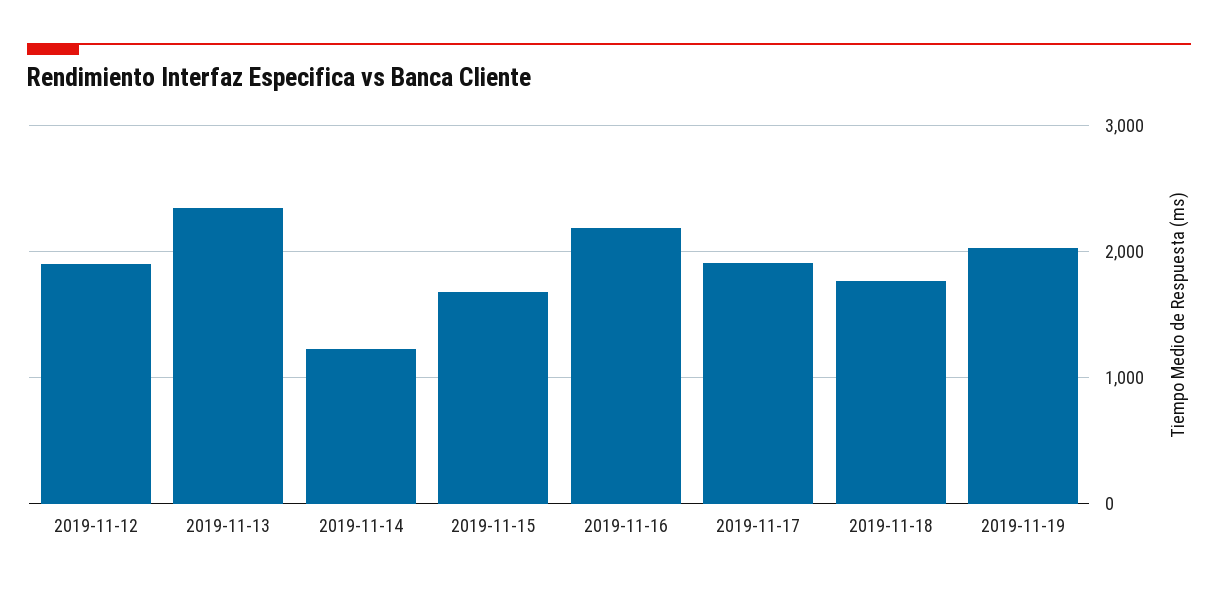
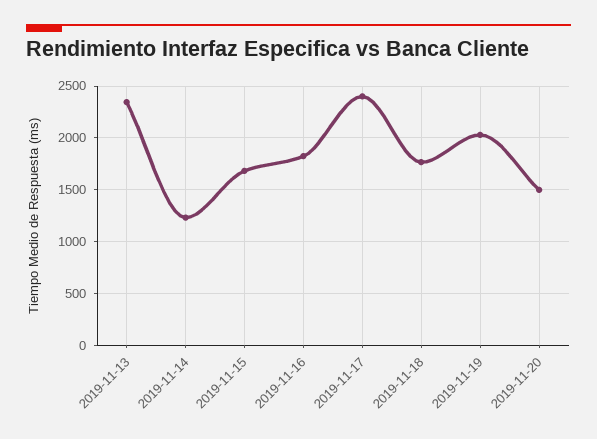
2019-11-12: 1900 -> none
2019-11-16: 2200 -> 1800
2019-11-17: 1900 -> 2400
2019-11-20: none -> 1500

